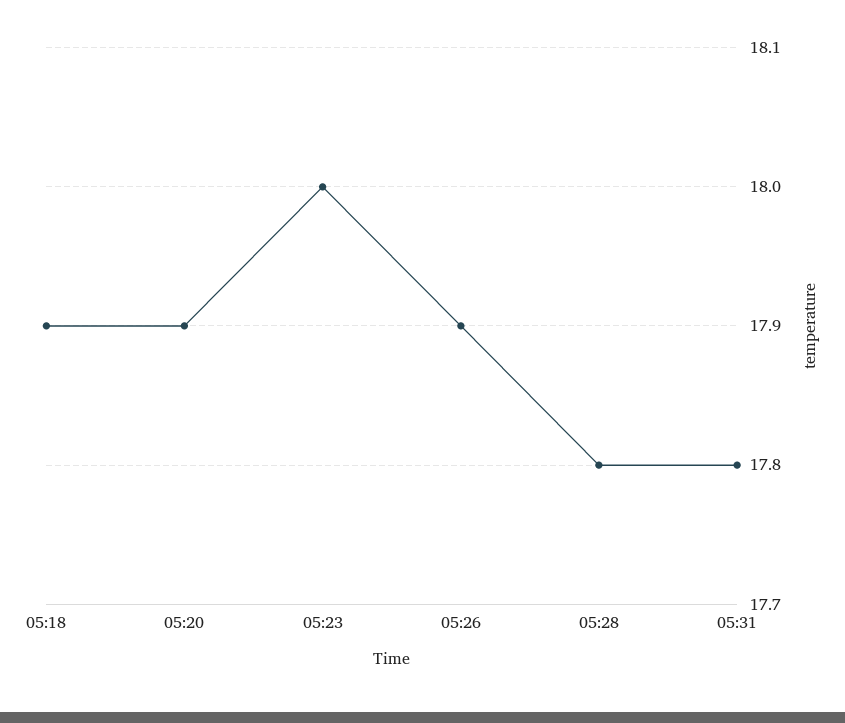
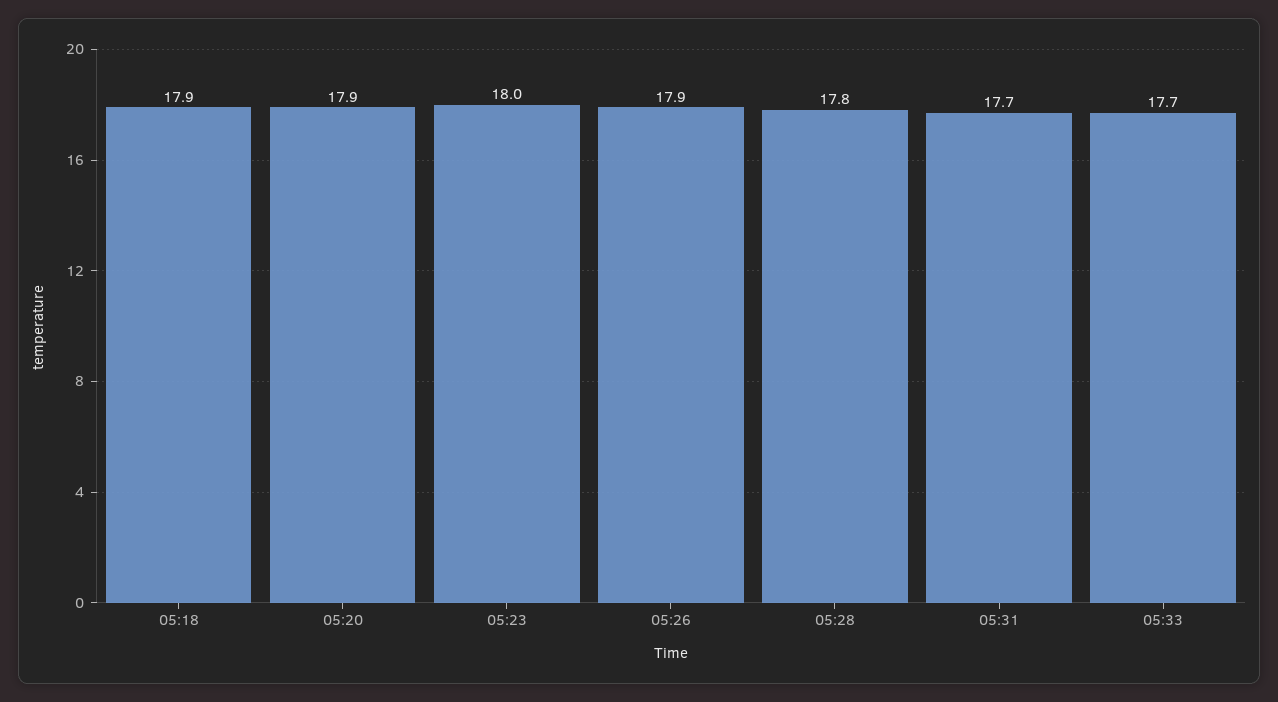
05:31: 17.8 -> 17.7
05:33: none -> 17.7

